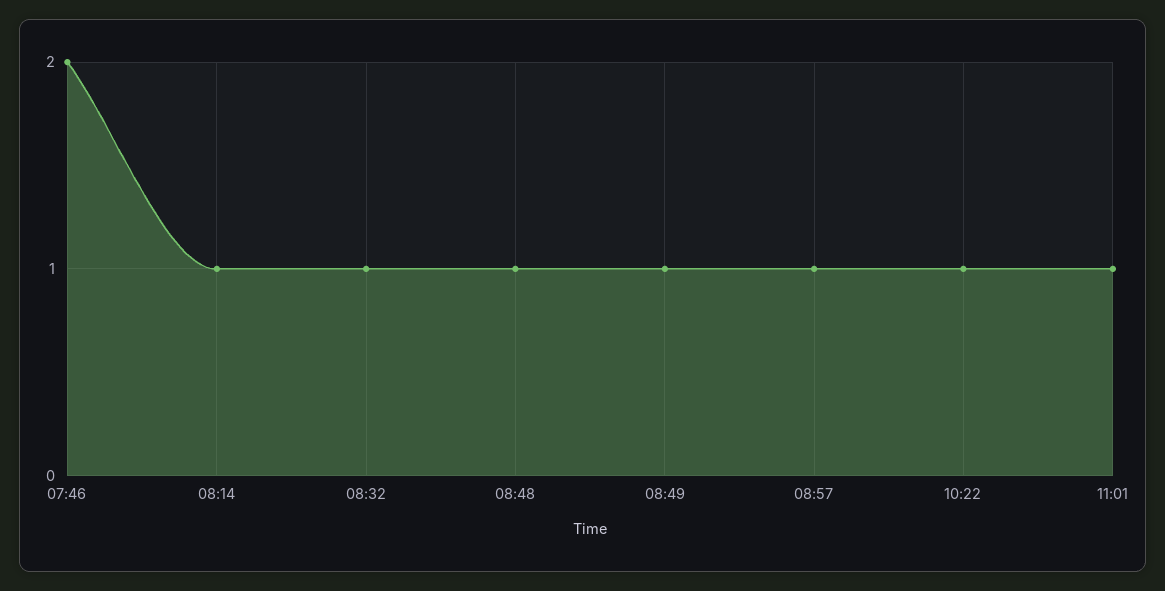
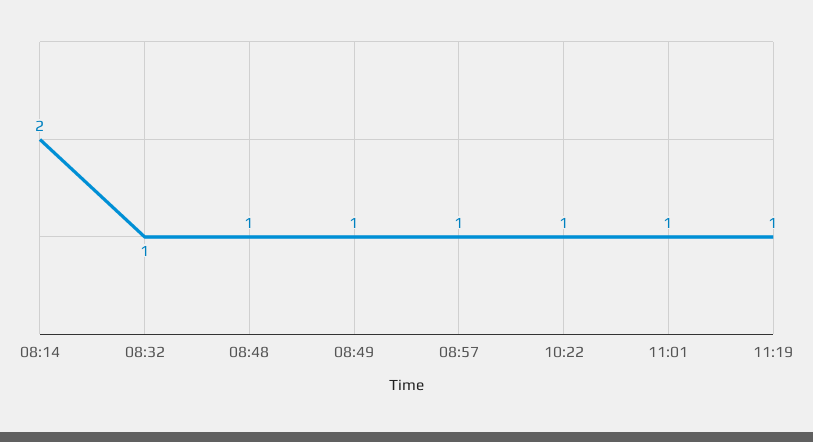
07:46: 2 -> none
08:14: 1 -> 2
11:19: none -> 1

